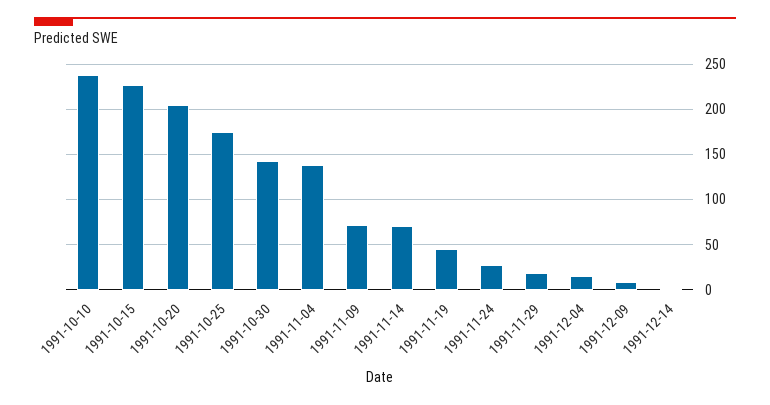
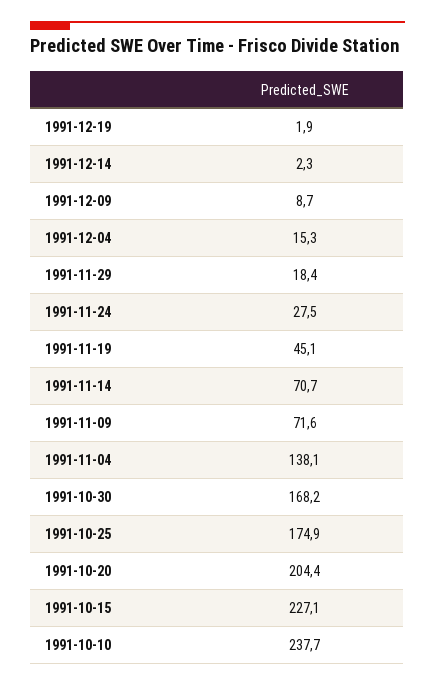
1991-10-30: 140 -> 168.2
1991-12-19: none -> 1.9

